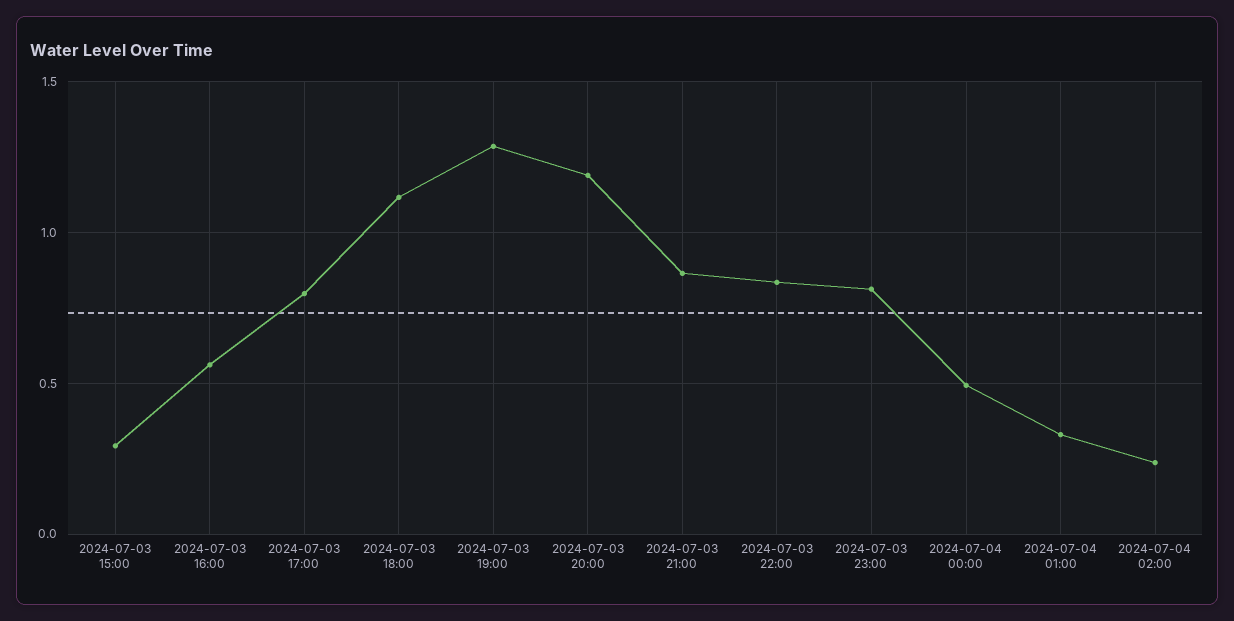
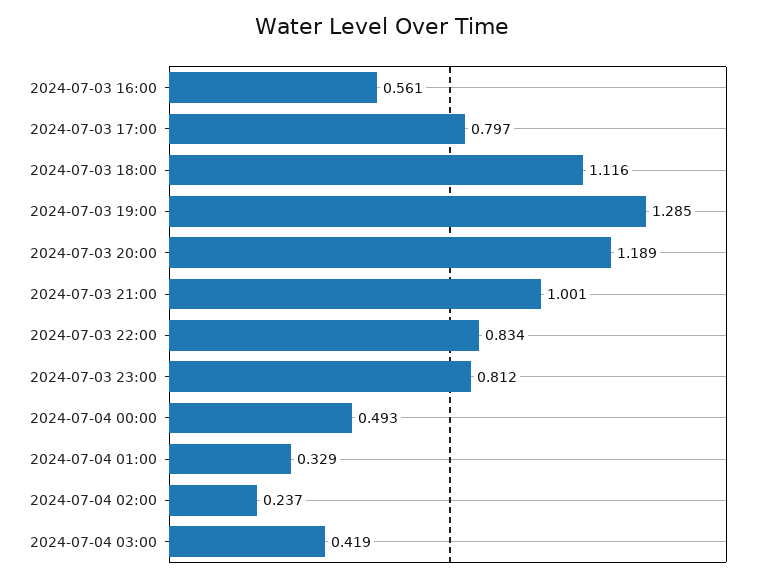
2024-07-03 15:00: 0.3 -> none
2024-07-03 21:00: 0.85 -> 1.001
2024-07-04 03:00: none -> 0.419

